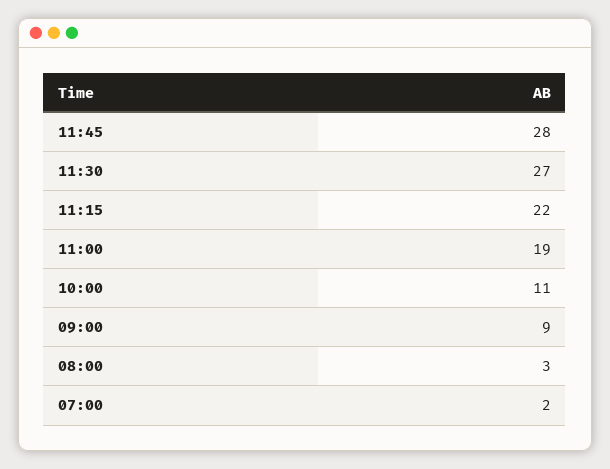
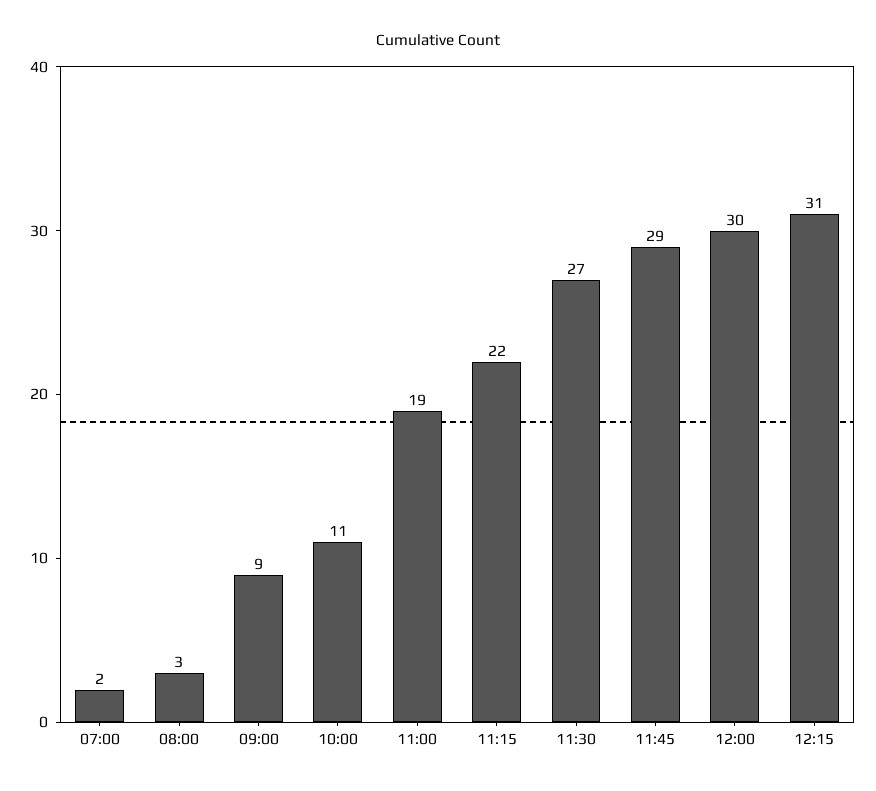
11:45: 28 -> 29
12:00: none -> 30
12:15: none -> 31

